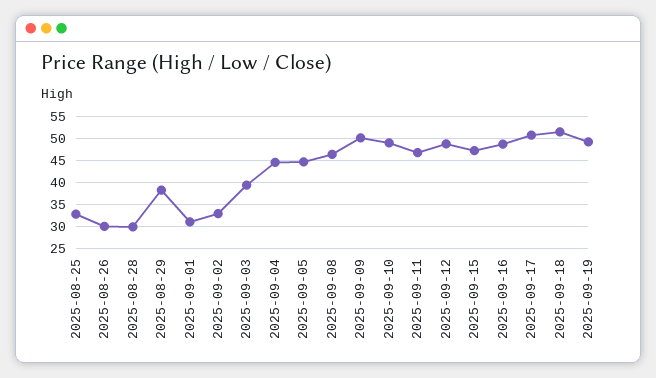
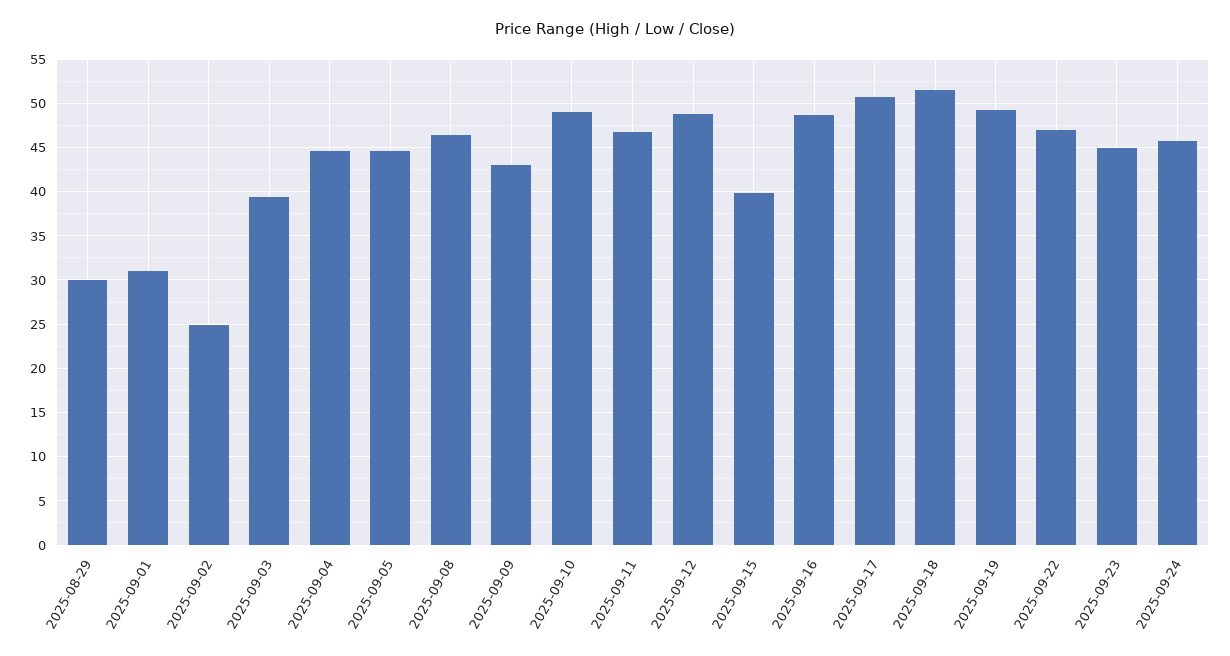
2025-08-25: 32.5 -> none
2025-08-26: 30 -> none
2025-08-28: 30 -> none
2025-08-29: 37.5 -> 30
2025-09-02: 32.5 -> 25
2025-09-09: 50 -> 43
2025-09-15: 47.5 -> 40
2025-09-22: none -> 47
2025-09-23: none -> 45
2025-09-24: none -> 46

